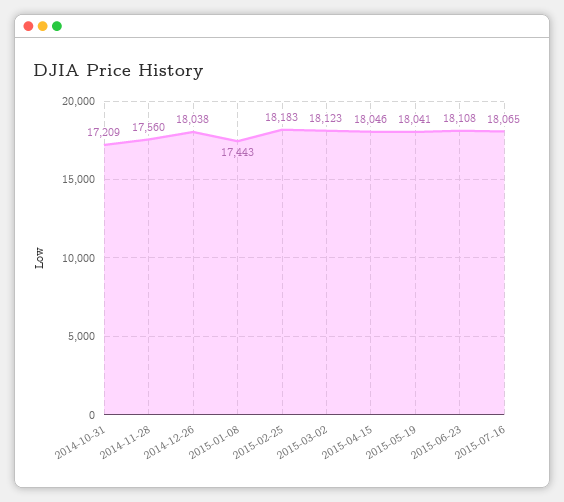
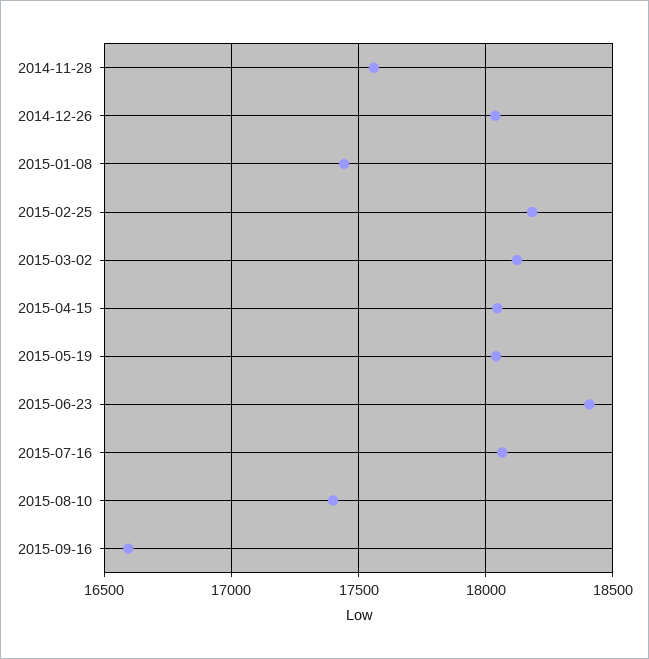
2014-10-31: 17209 -> none
2015-06-23: 18108 -> 18400
2015-08-10: none -> 17400
2015-09-16: none -> 16600

